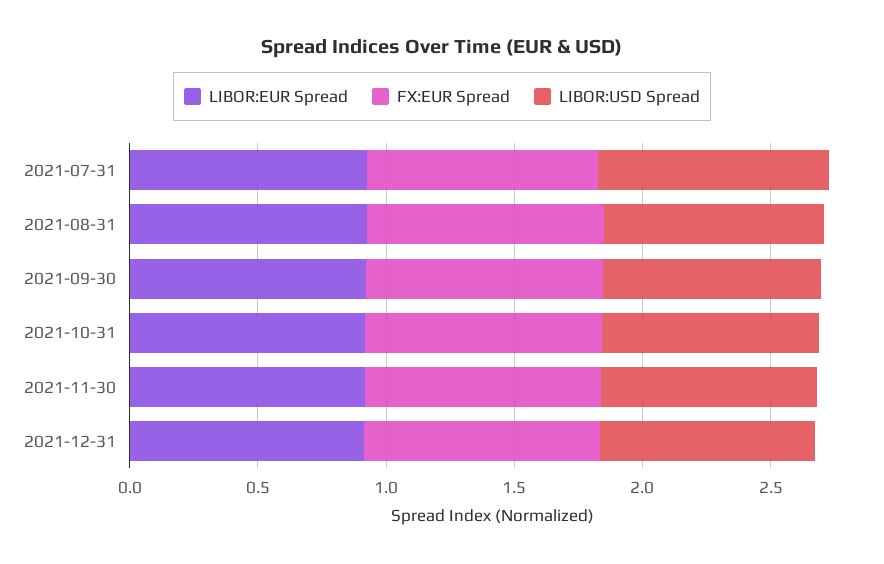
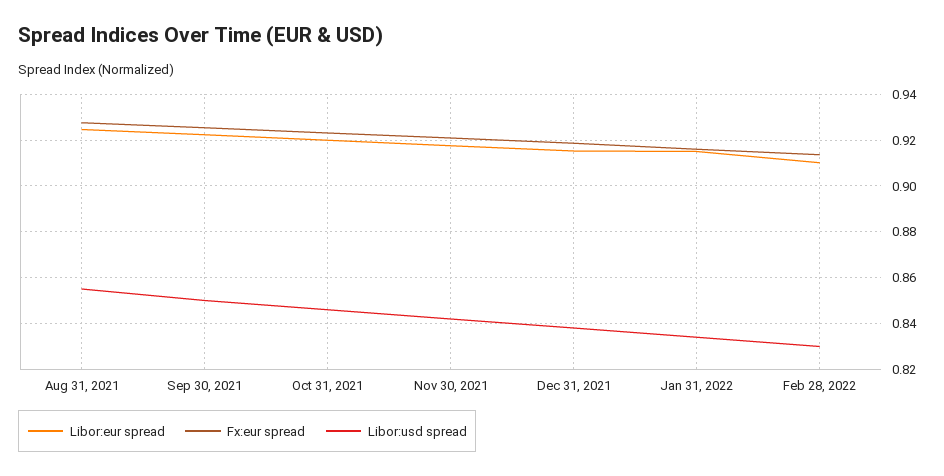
LIBOR:EUR Spread, 2021-07-31: 0.9 -> none
FX:EUR Spread, 2021-07-31: 0.9 -> none
LIBOR:USD Spread, 2021-07-31: 0.9 -> none
LIBOR:EUR Spread, Jan 31, 2022: none -> 0.915
FX:EUR Spread, Jan 31, 2022: none -> 0.915
LIBOR:USD Spread, Jan 31, 2022: none -> 0.835
LIBOR:EUR Spread, Feb 28, 2022: none -> 0.91
FX:EUR Spread, Feb 28, 2022: none -> 0.915
LIBOR:USD Spread, Feb 28, 2022: none -> 0.83

